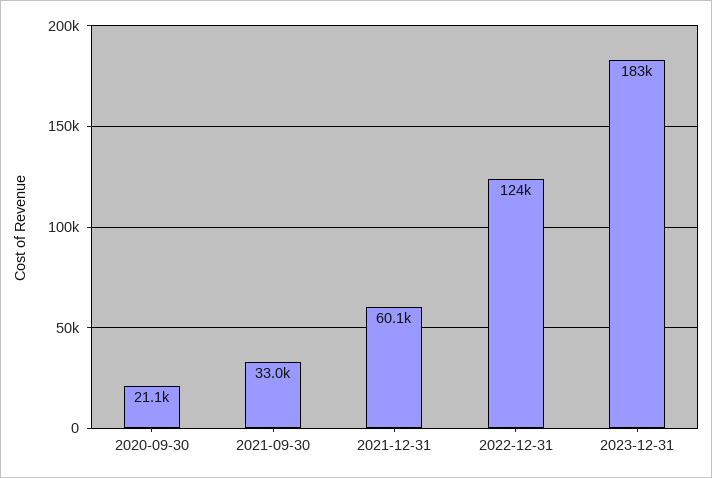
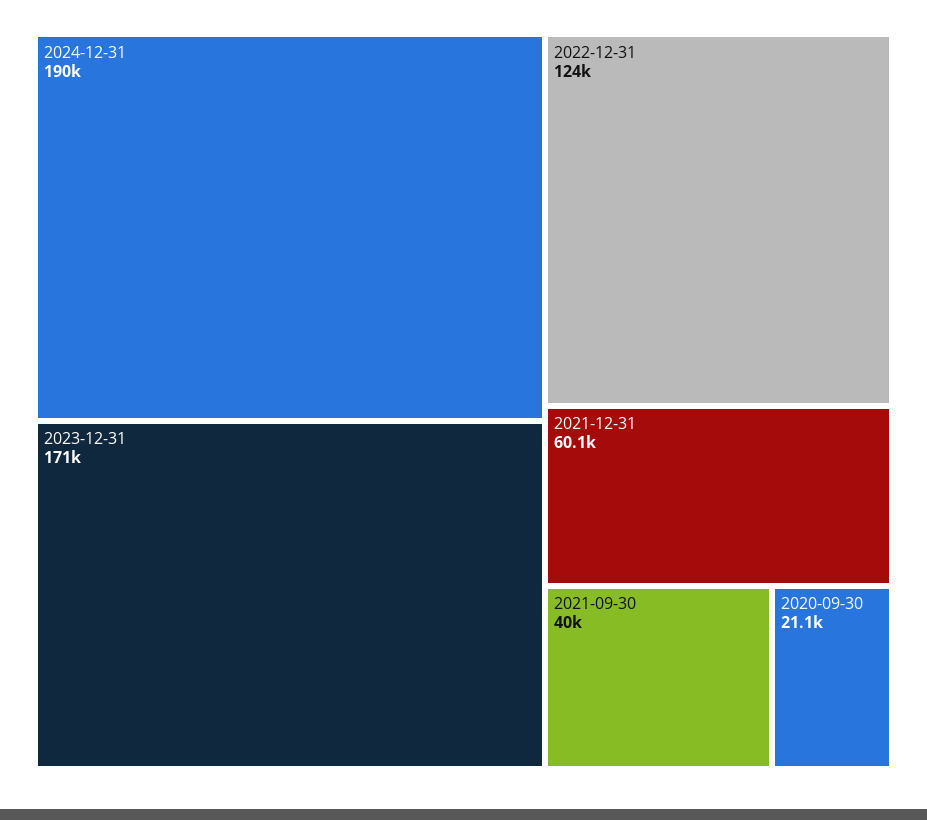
2021-09-30: 33000 -> 40000
2023-12-31: 183000 -> 171000
2024-12-31: none -> 190000

